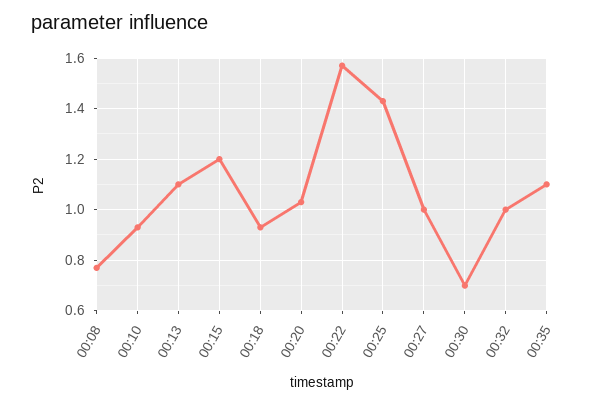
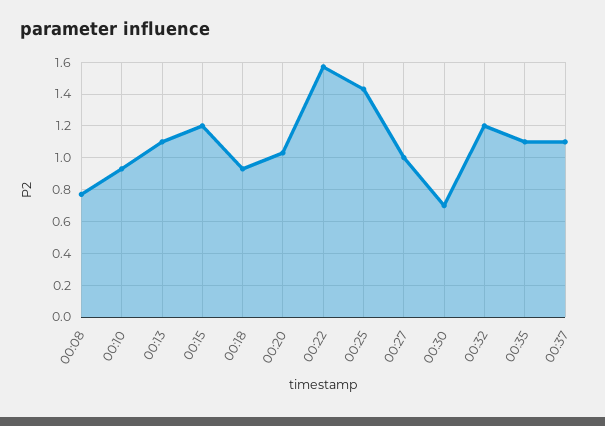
00:32: 1 -> 1.2
00:37: none -> 1.1

